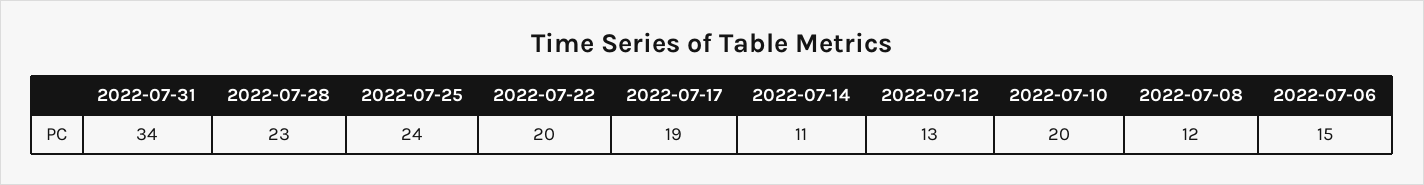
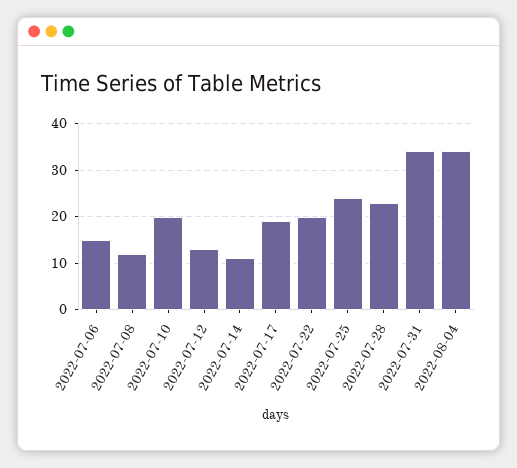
2022-08-04: none -> 35

